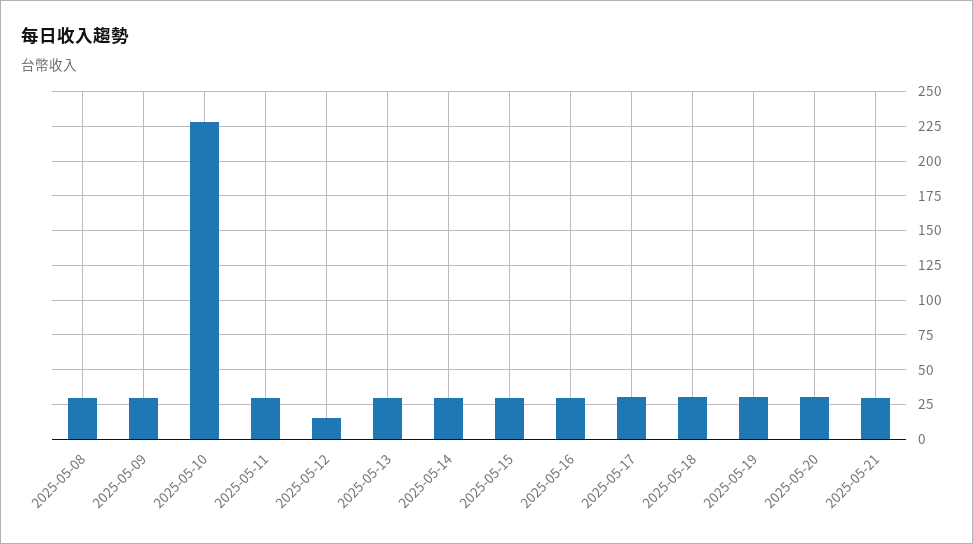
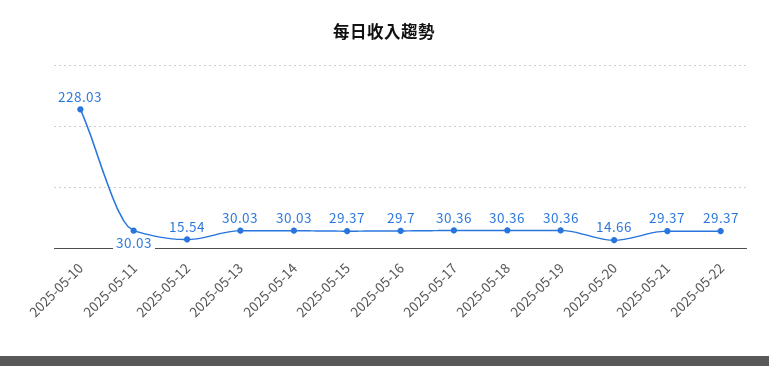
2025-05-08: 30 -> none
2025-05-09: 30 -> none
2025-05-20: 30 -> 14.66
2025-05-22: none -> 29.37

